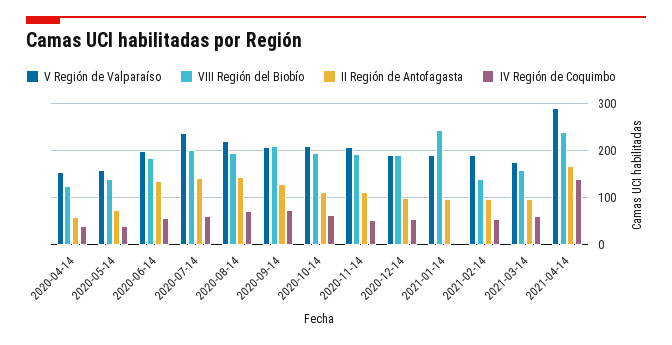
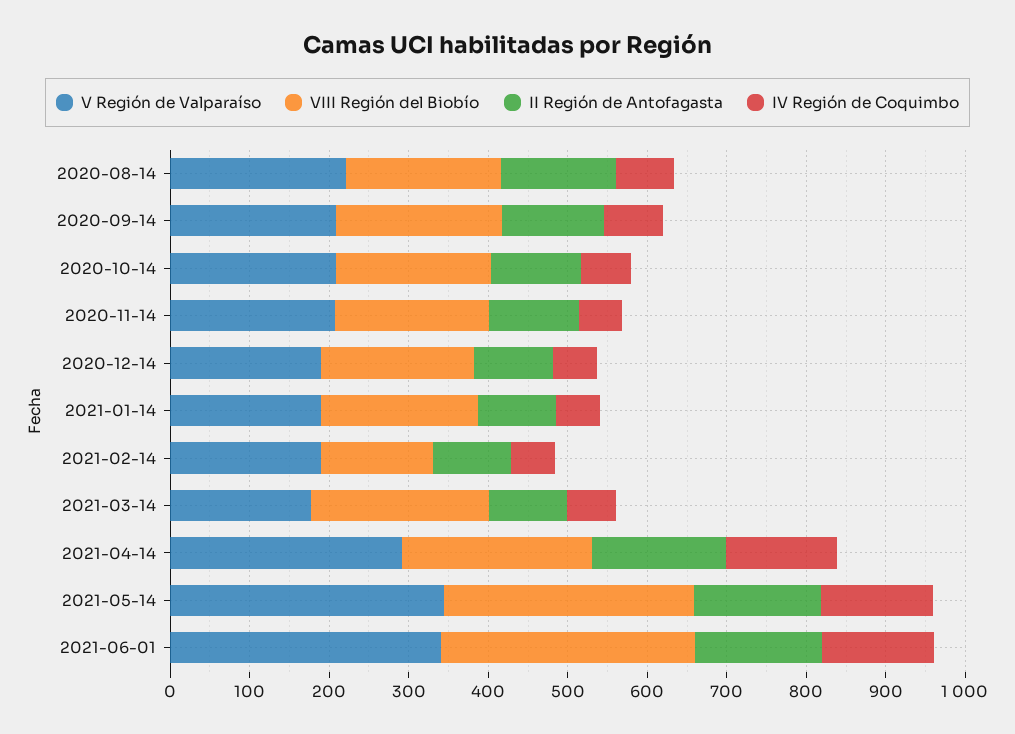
V Región de Valparaíso, 2020-04-14: 160 -> none
VIII Región del Biobío, 2020-04-14: 120 -> none
II Región de Antofagasta, 2020-04-14: 60 -> none
IV Región de Coquimbo, 2020-04-14: 40 -> none
V Región de Valparaíso, 2020-05-14: 160 -> none
VIII Región del Biobío, 2020-05-14: 140 -> none
II Región de Antofagasta, 2020-05-14: 80 -> none
IV Región de Coquimbo, 2020-05-14: 40 -> none
V Región de Valparaíso, 2020-06-14: 200 -> none
VIII Región del Biobío, 2020-06-14: 180 -> none
II Región de Antofagasta, 2020-06-14: 140 -> none
IV Región de Coquimbo, 2020-06-14: 60 -> none
V Región de Valparaíso, 2020-07-14: 240 -> none
VIII Región del Biobío, 2020-07-14: 200 -> none
II Región de Antofagasta, 2020-07-14: 140 -> none
IV Región de Coquimbo, 2020-07-14: 60 -> none
VIII Región del Biobío, 2021-01-14: 240 -> 200
IV Región de Coquimbo, 2021-01-14: 0 -> 60
VIII Región del Biobío, 2021-03-14: 160 -> 220
V Región de Valparaíso, 2021-05-14: none -> 340
VIII Región del Biobío, 2021-05-14: none -> 320
II Región de Antofagasta, 2021-05-14: none -> 160
IV Región de Coquimbo, 2021-05-14: none -> 140
V Región de Valparaíso, 2021-06-01: none -> 340
VIII Región del Biobío, 2021-06-01: none -> 320
II Región de Antofagasta, 2021-06-01: none -> 160
IV Región de Coquimbo, 2021-06-01: none -> 140

